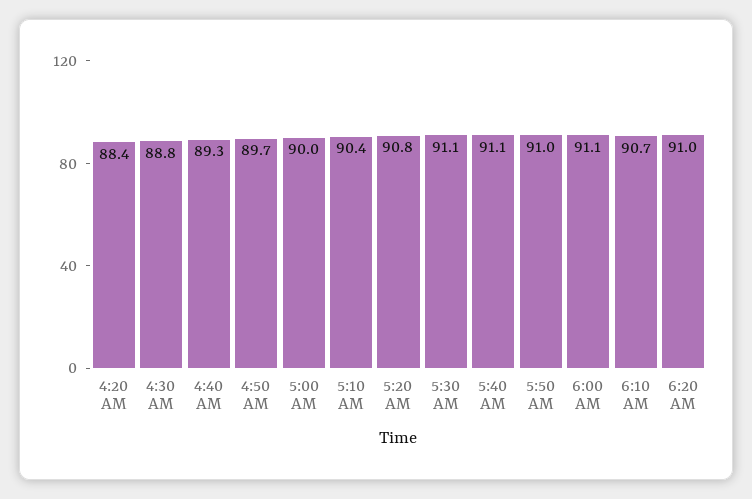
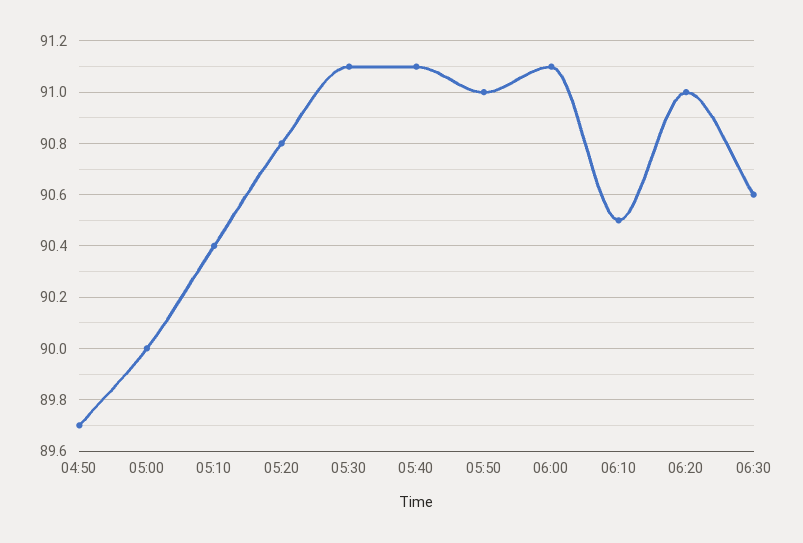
4:20 AM: 88.4 -> none
4:30 AM: 88.8 -> none
4:40 AM: 89.3 -> none
6:10 AM: 90.7 -> 90.5
06:30: none -> 90.6

